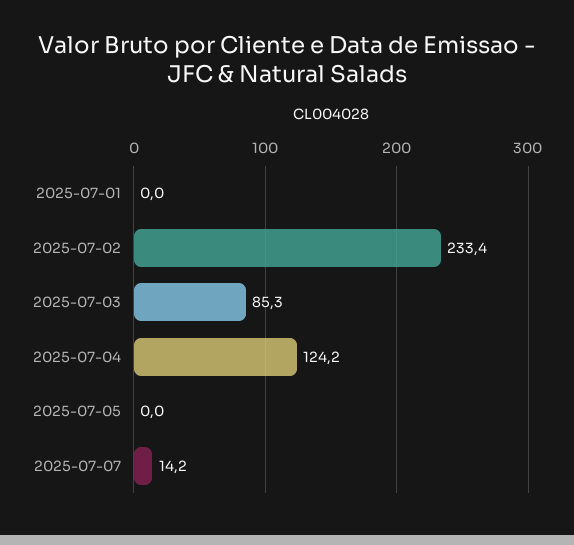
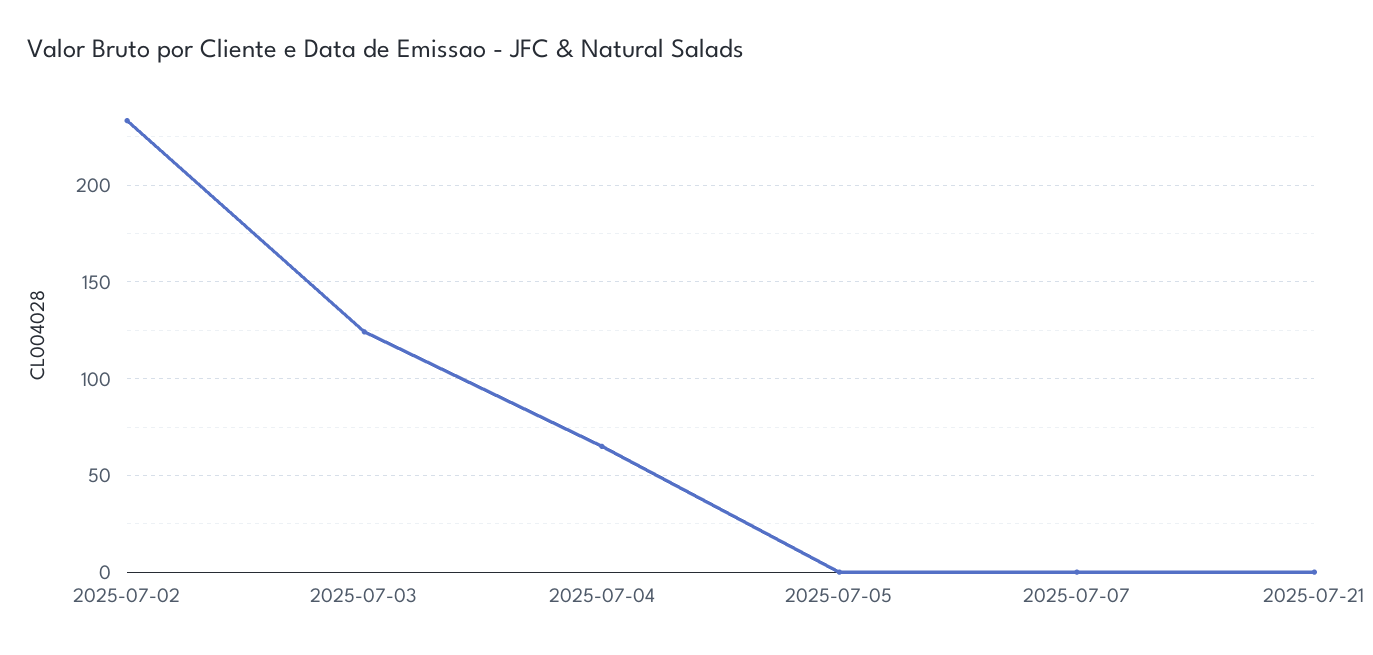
2025-07-01: 0 -> none
2025-07-03: 85.3 -> 125
2025-07-04: 124.2 -> 65
2025-07-07: 14.2 -> 0
2025-07-21: none -> 0

